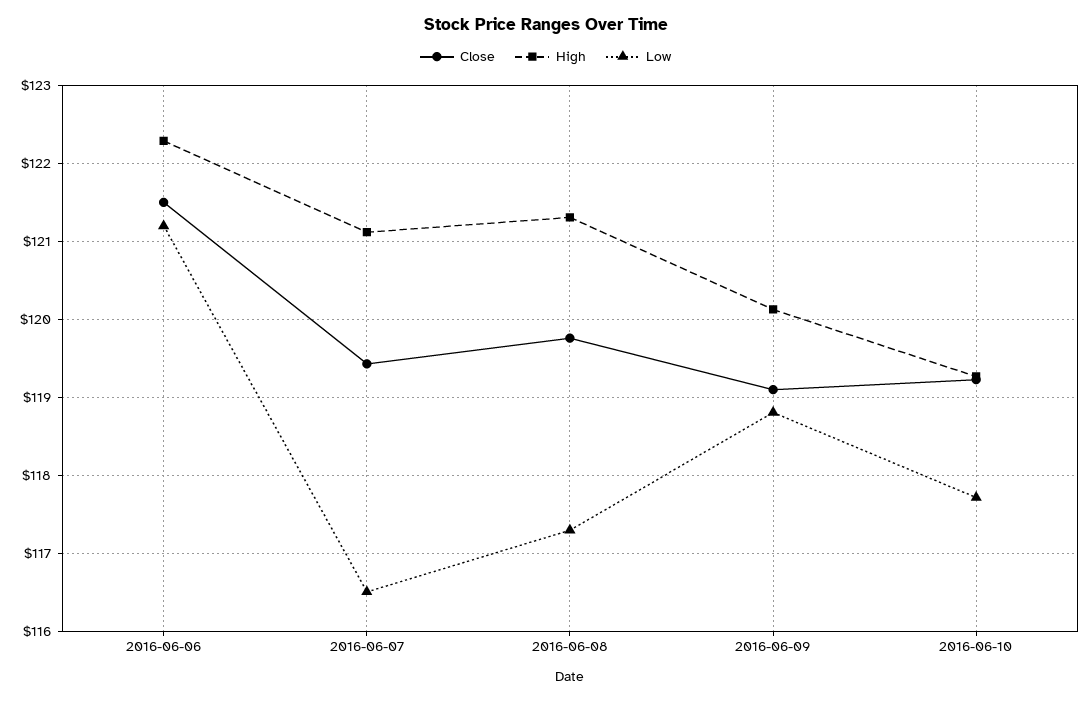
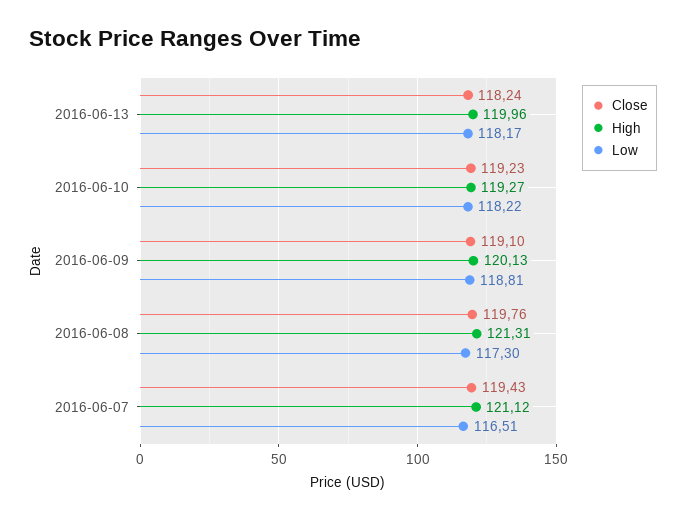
Close, 2016-06-06: 121.5 -> none
High, 2016-06-06: 122.3 -> none
Low, 2016-06-06: 121.2 -> none
Low, 2016-06-10: 117.7 -> 118.22
Close, 2016-06-13: none -> 118.24
High, 2016-06-13: none -> 119.96
Low, 2016-06-13: none -> 118.17

